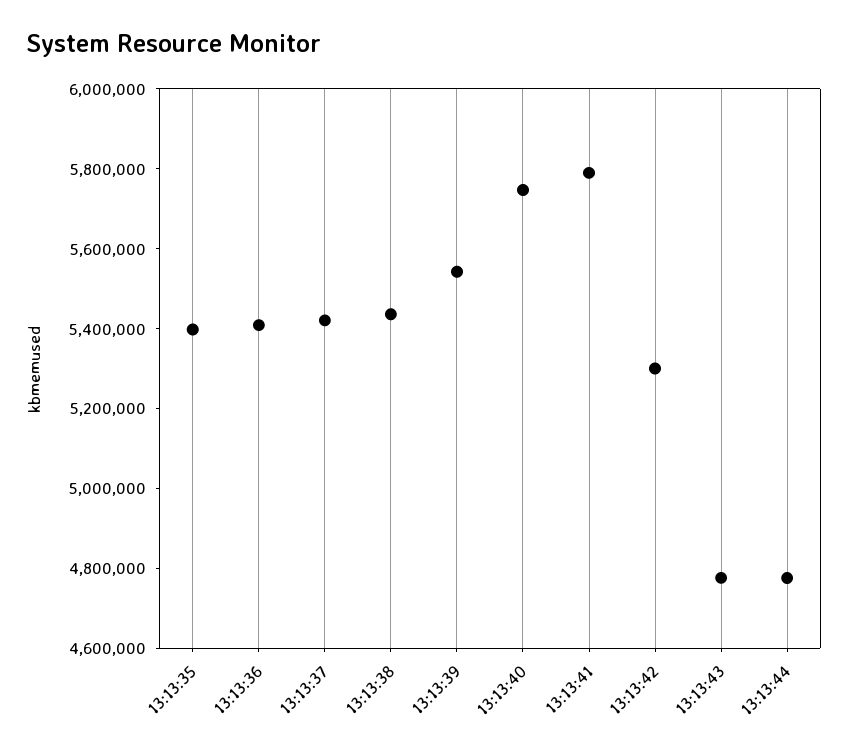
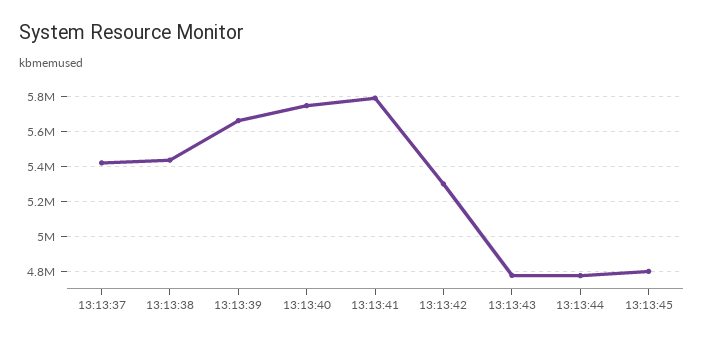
13:13:35: 5400000 -> none
13:13:36: 5400000 -> none
13:13:39: 5550000 -> 5650000
13:13:45: none -> 4800000

